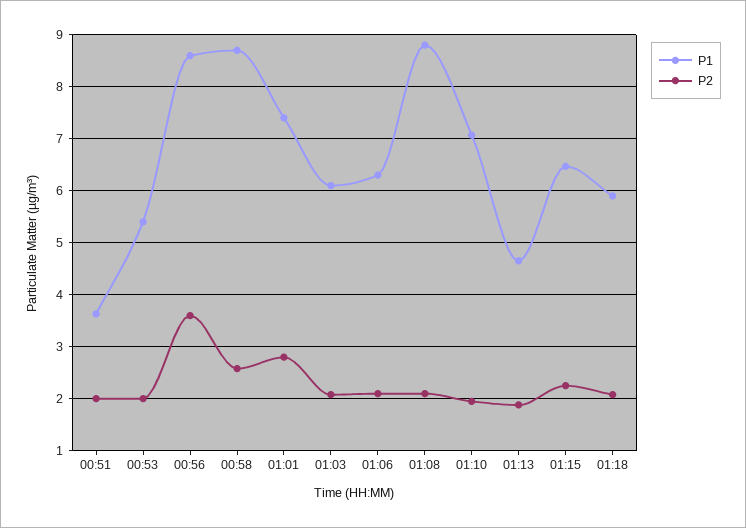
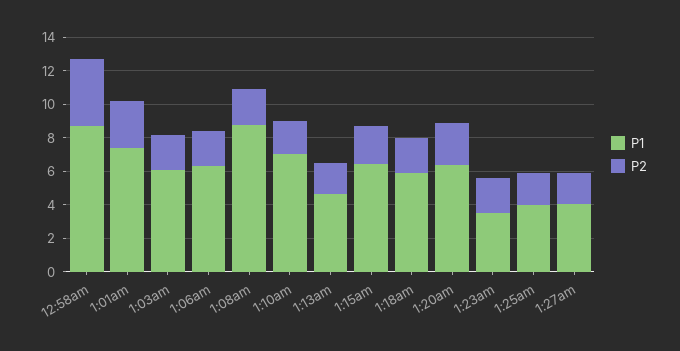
P1, 00:51: 3.6 -> none
P2, 00:51: 2 -> none
P1, 00:53: 5.4 -> none
P2, 00:53: 2 -> none
P1, 00:56: 8.6 -> none
P2, 00:56: 3.6 -> none
P2, 00:58: 2.6 -> 4
P1, 1:20am: none -> 6.5
P2, 1:20am: none -> 2.5
P1, 1:23am: none -> 3.5
P2, 1:23am: none -> 2
P1, 1:25am: none -> 4
P2, 1:25am: none -> 2
P1, 1:27am: none -> 4
P2, 1:27am: none -> 2

